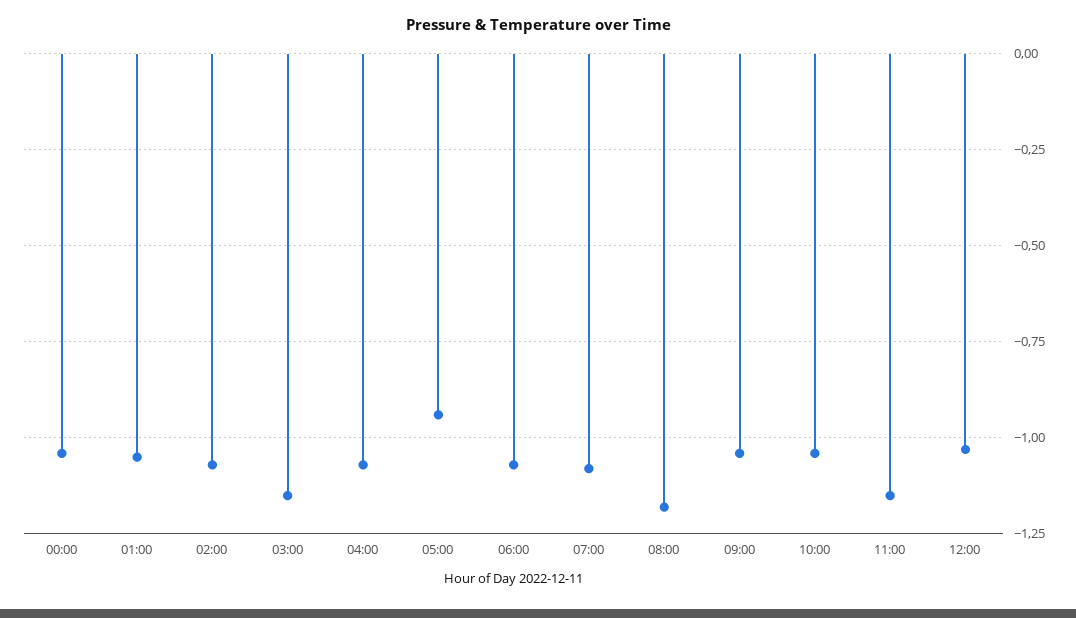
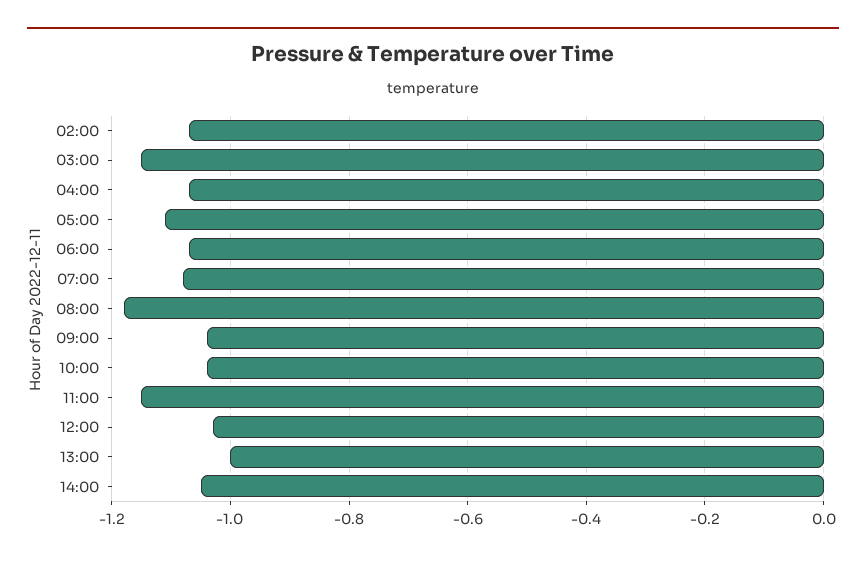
00:00: -1.05 -> none
01:00: -1.05 -> none
05:00: -0.95 -> -1.1
13:00: none -> -1
14:00: none -> -1.05

